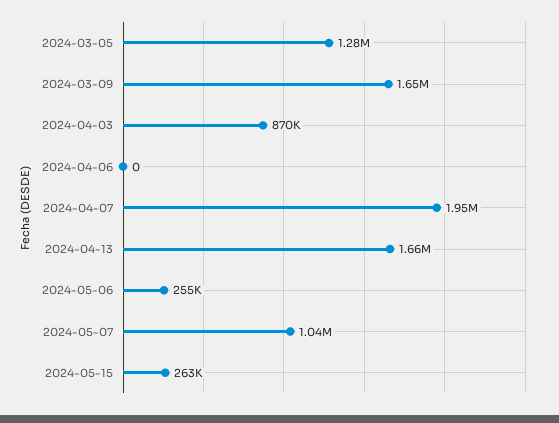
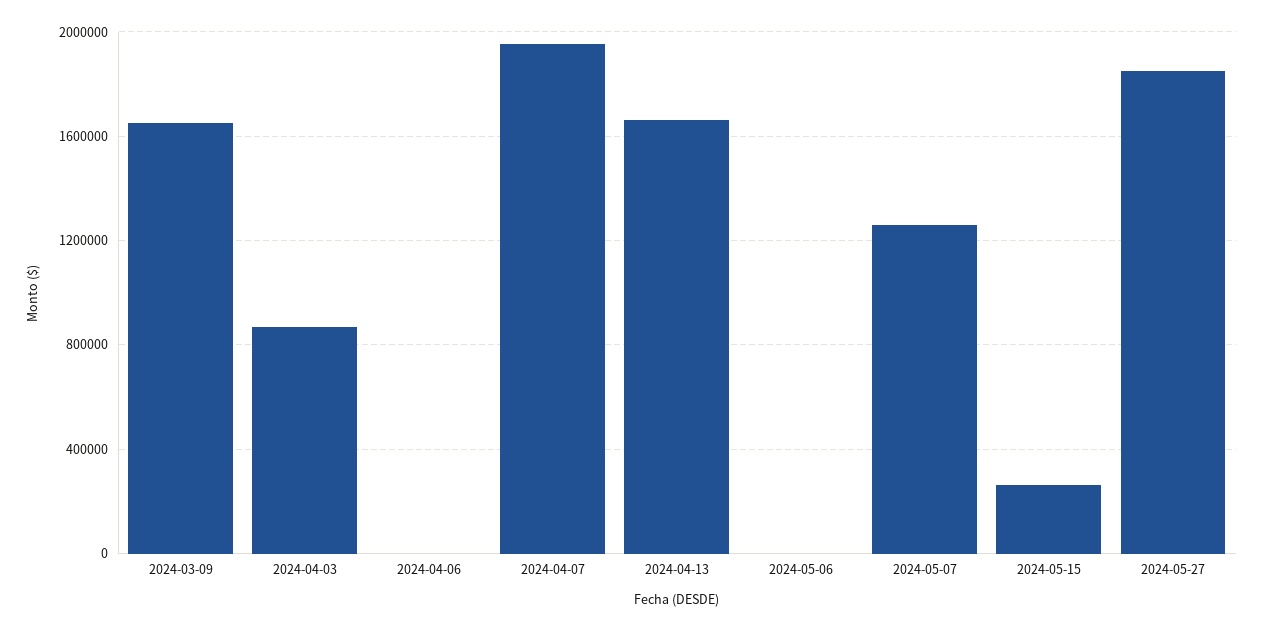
2024-03-05: 1280000 -> none
2024-05-06: 255000 -> 0
2024-05-07: 1040000 -> 1250000
2024-05-27: none -> 1850000

